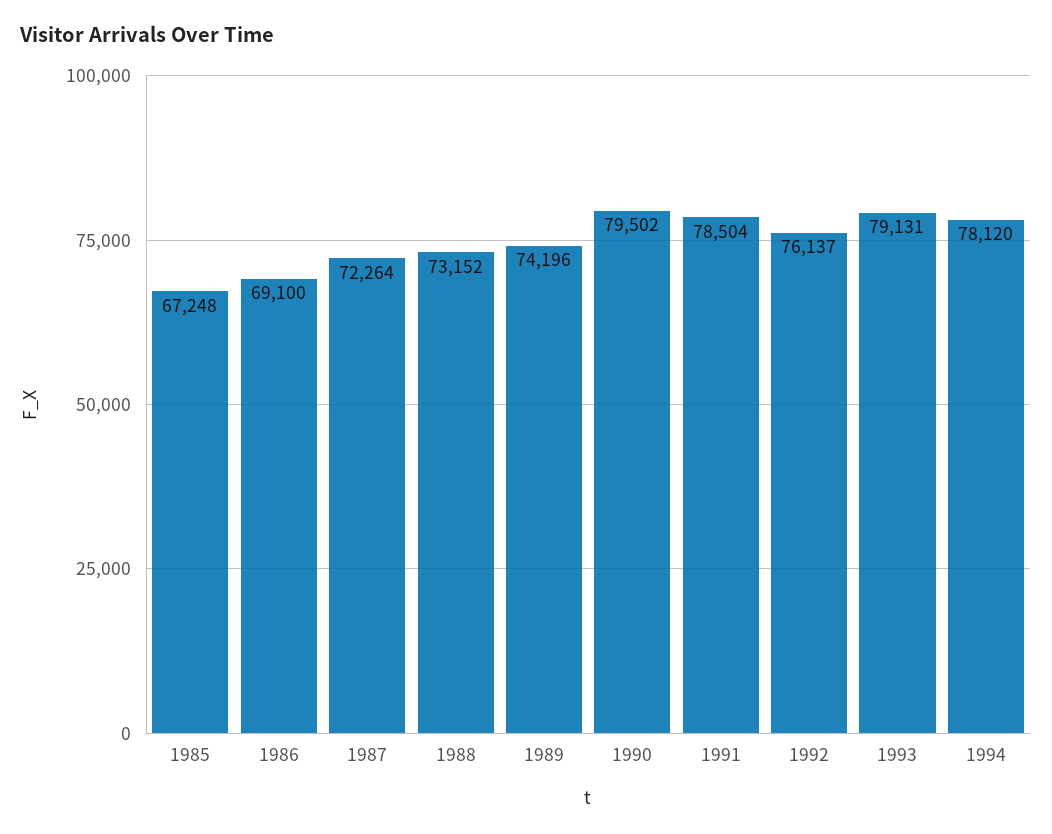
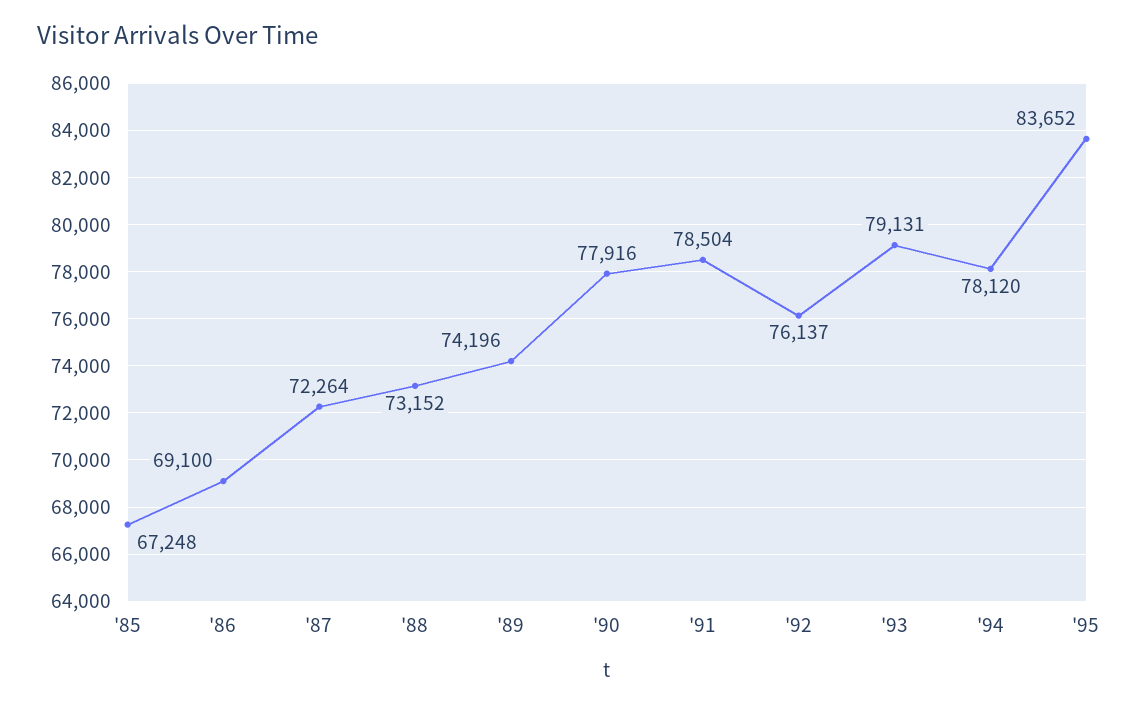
1990: 79502 -> 77916
'95: none -> 83652

